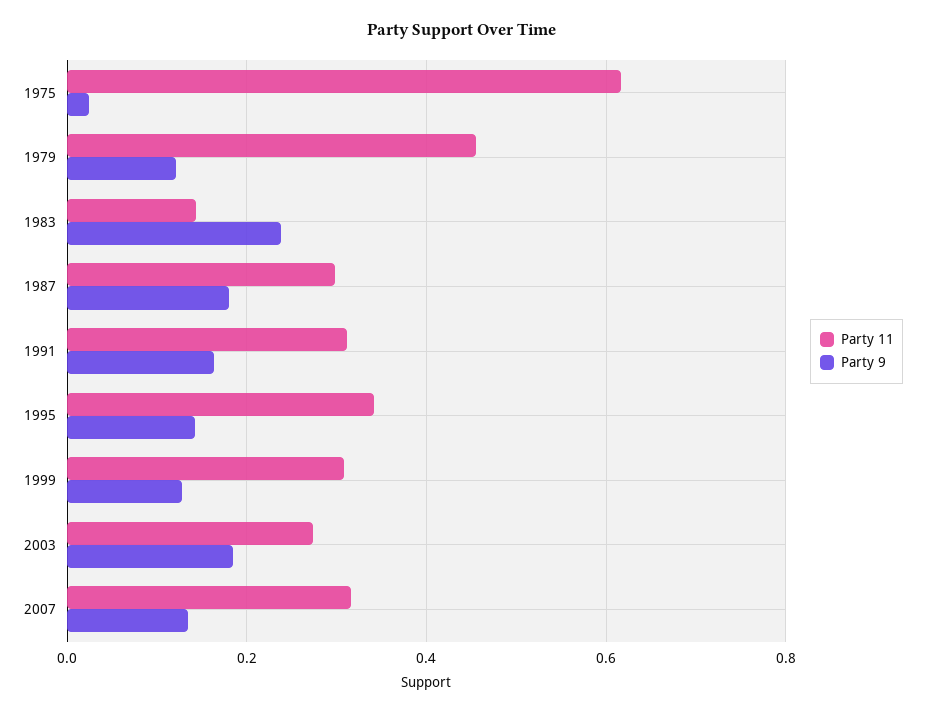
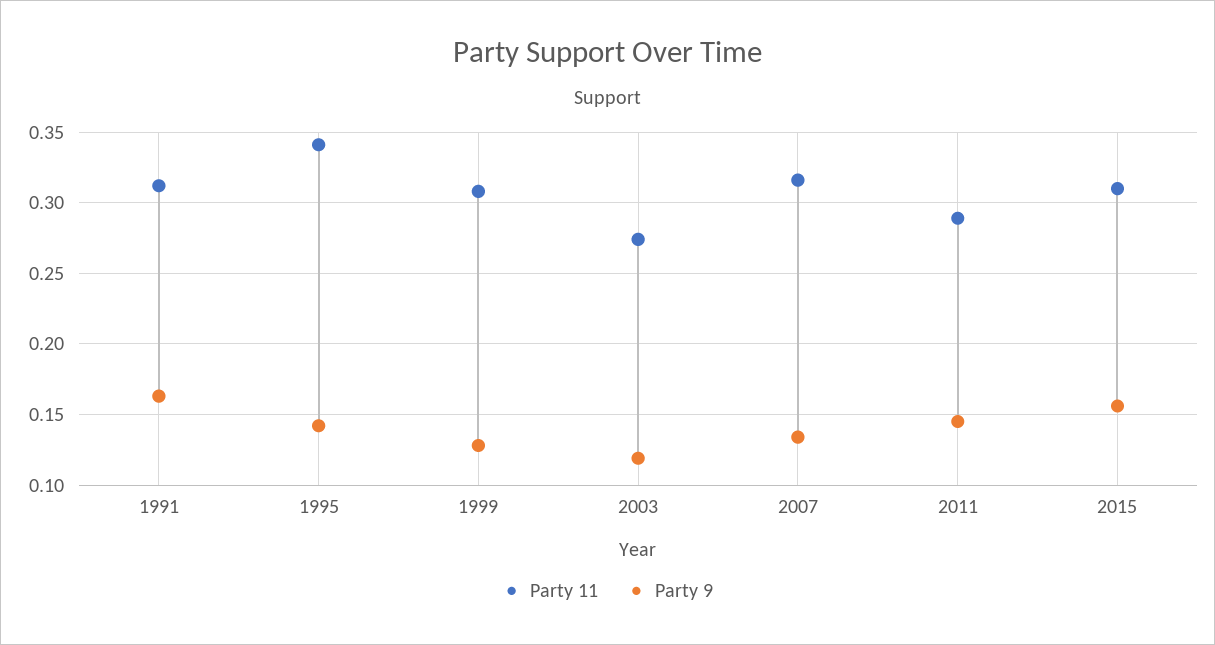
Party 11, 1975: 0.62 -> none
Party 9, 1975: 0.02 -> none
Party 11, 1979: 0.46 -> none
Party 9, 1979: 0.12 -> none
Party 11, 1983: 0.14 -> none
Party 9, 1983: 0.24 -> none
Party 11, 1987: 0.3 -> none
Party 9, 1987: 0.18 -> none
Party 9, 2003: 0.18 -> 0.12
Party 11, 2011: none -> 0.29
Party 9, 2011: none -> 0.145
Party 11, 2015: none -> 0.31
Party 9, 2015: none -> 0.155

